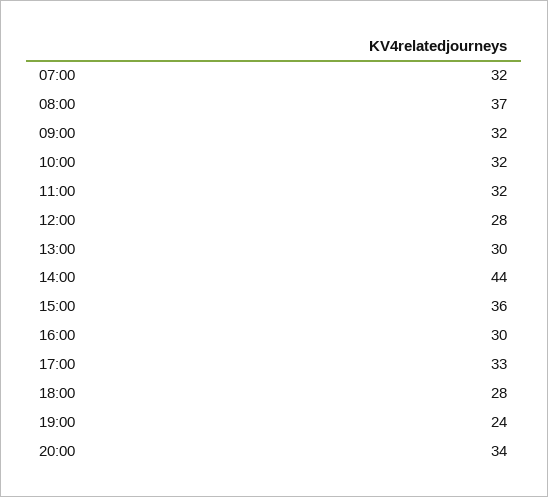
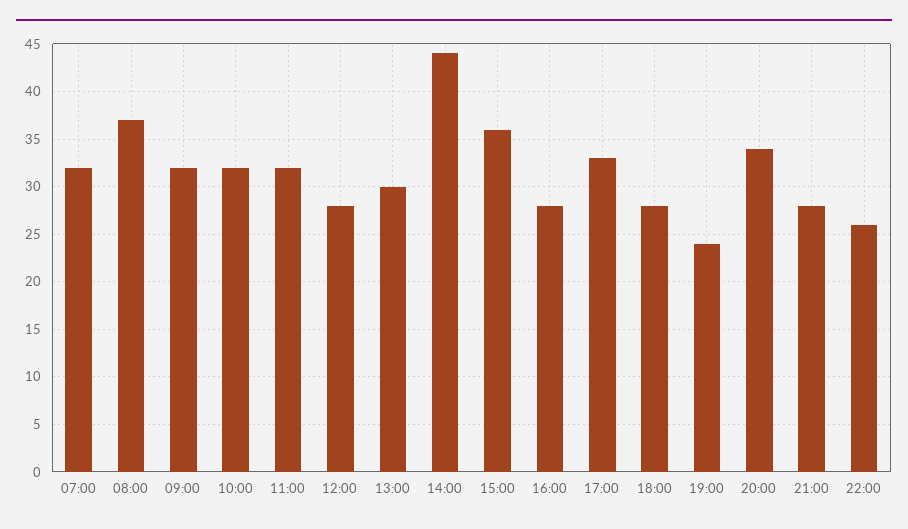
16:00: 30 -> 28
21:00: none -> 28
22:00: none -> 26

